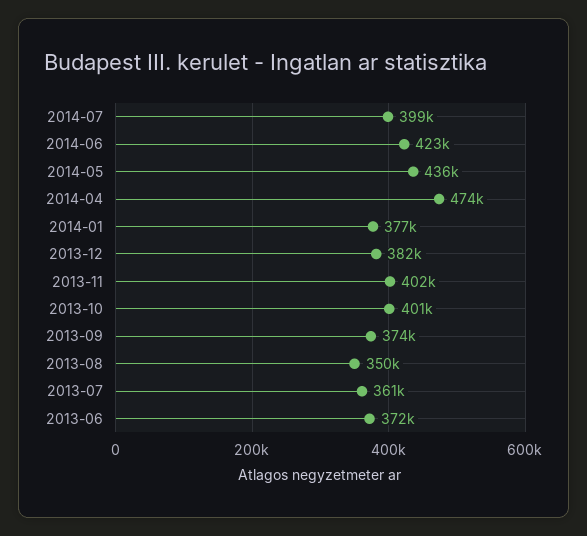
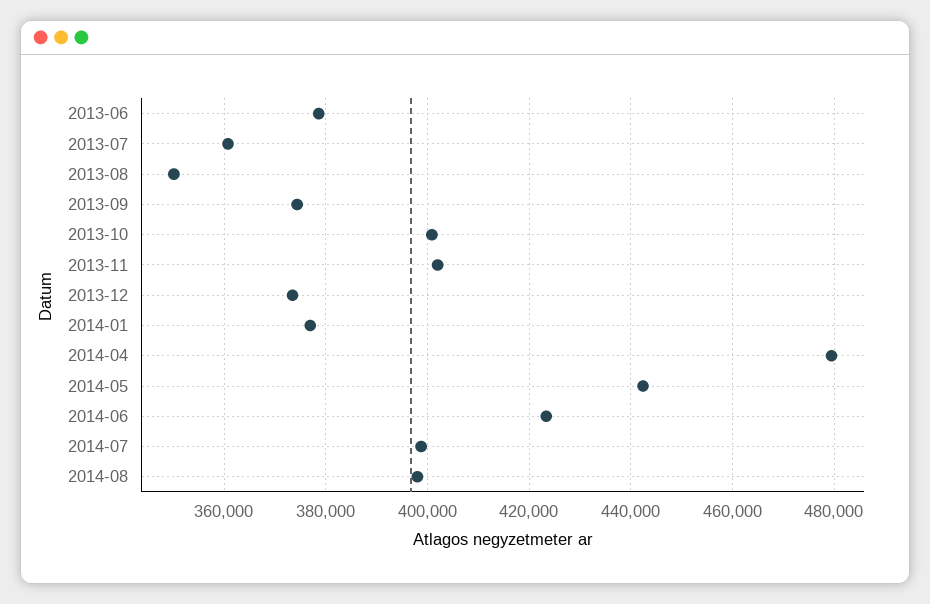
2014-05: 436000 -> 442000
2014-04: 474000 -> 480000
2013-12: 382000 -> 374000
2013-06: 372000 -> 378000
2014-08: none -> 398000

